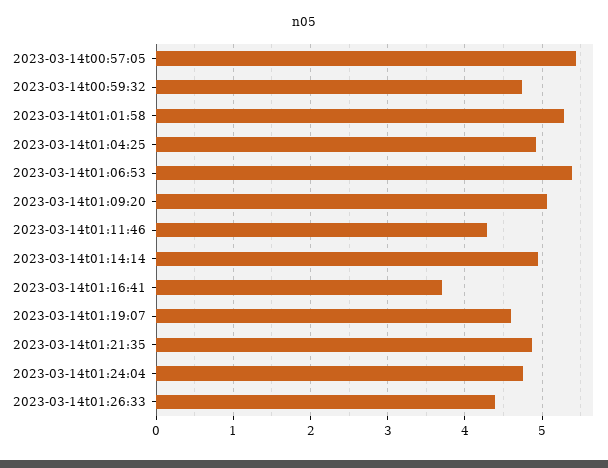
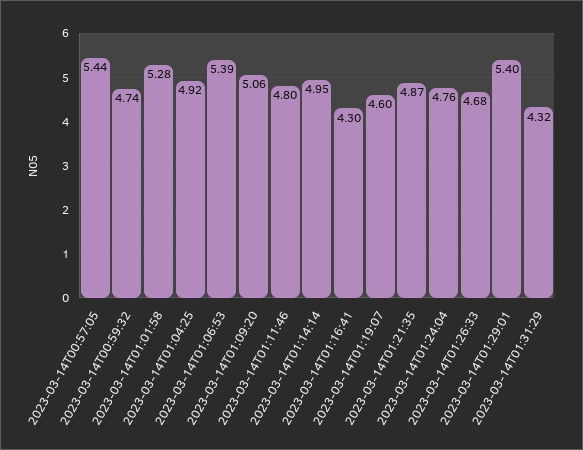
2023-03-14t01:11:46: 4.3 -> 4.8
2023-03-14t01:16:41: 3.7 -> 4.3
2023-03-14t01:26:33: 4.4 -> 4.68
2023-03-14T01:29:01: none -> 5.4
2023-03-14T01:31:29: none -> 4.32

